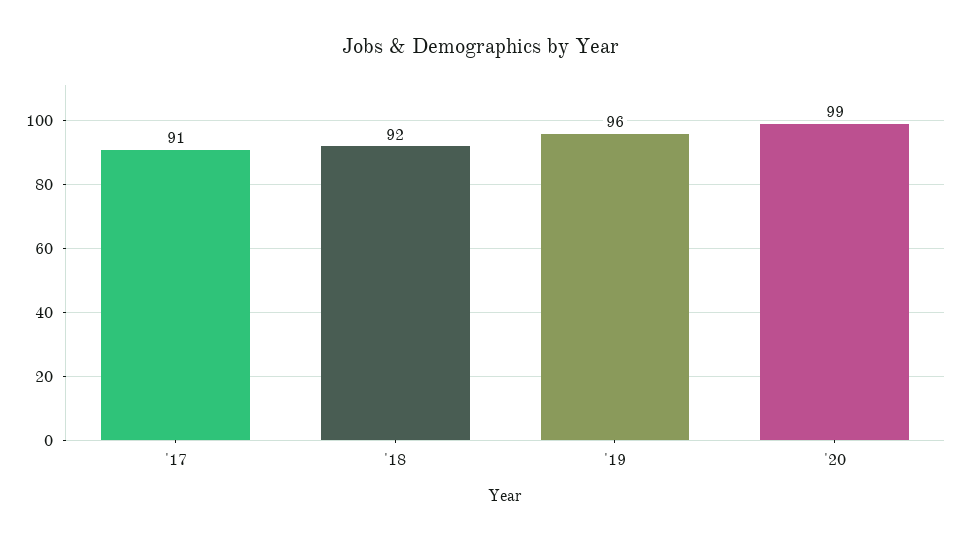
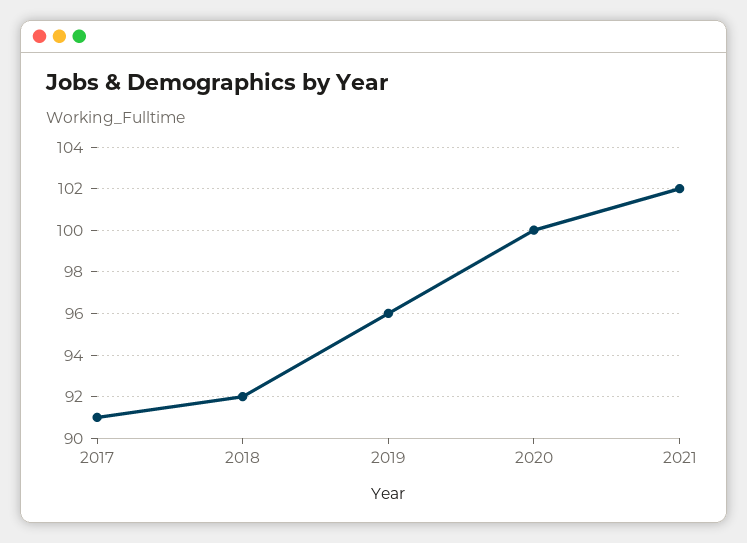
'20: 99 -> 100
2021: none -> 102

